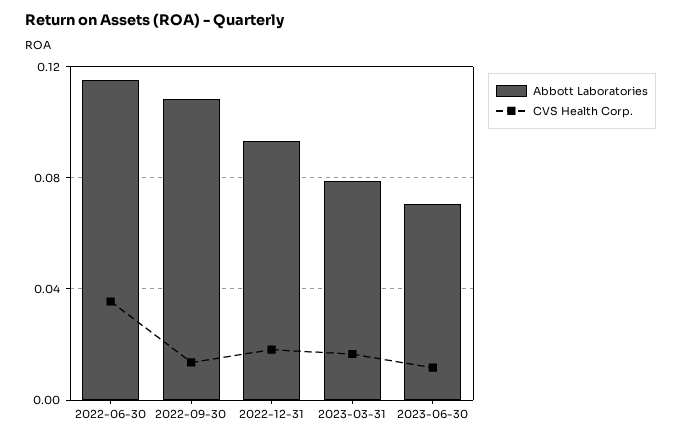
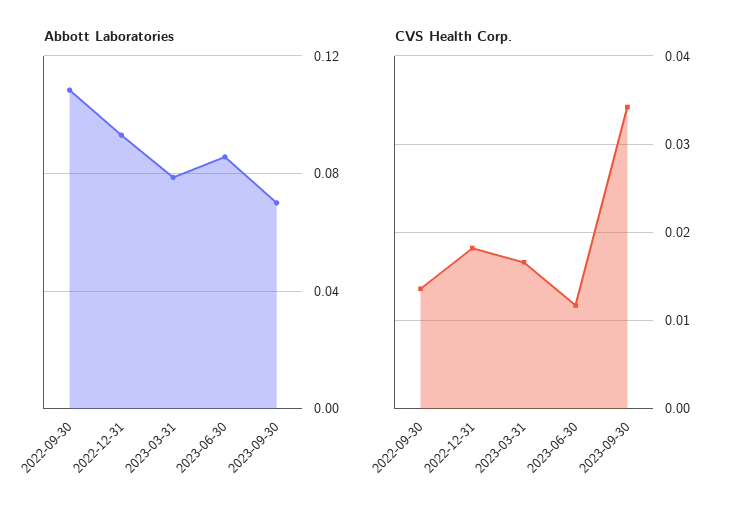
Abbott Laboratories, 2022-06-30: 0.115 -> none
CVS Health Corp., 2022-06-30: 0.035 -> none
Abbott Laboratories, 2023-06-30: 0.07 -> 0.085
Abbott Laboratories, 2023-09-30: none -> 0.07
CVS Health Corp., 2023-09-30: none -> 0.034

